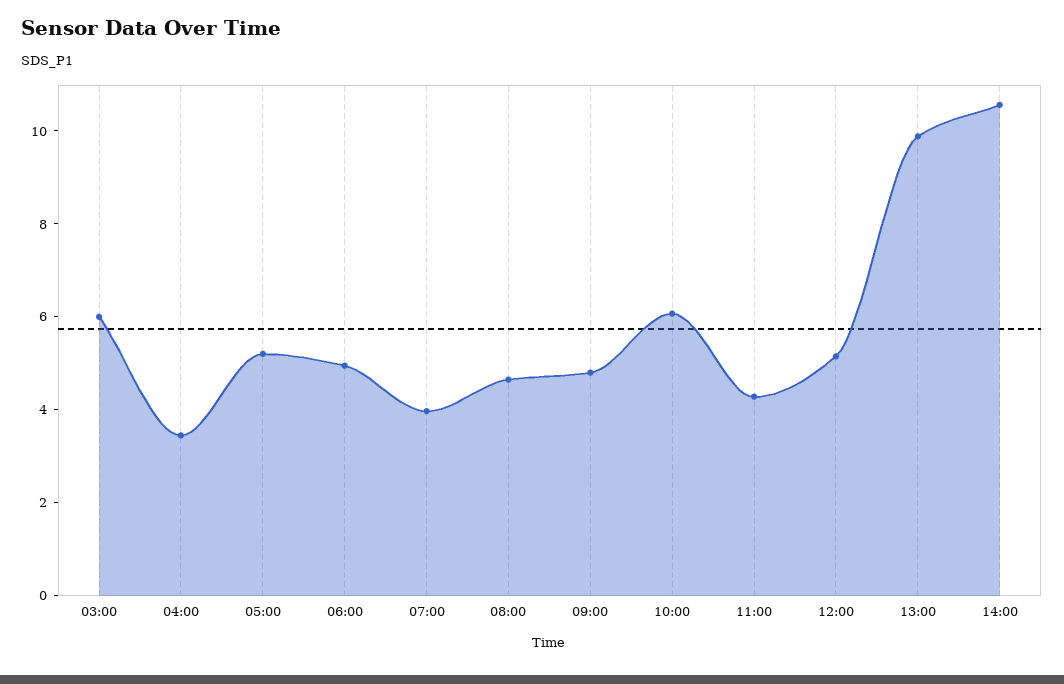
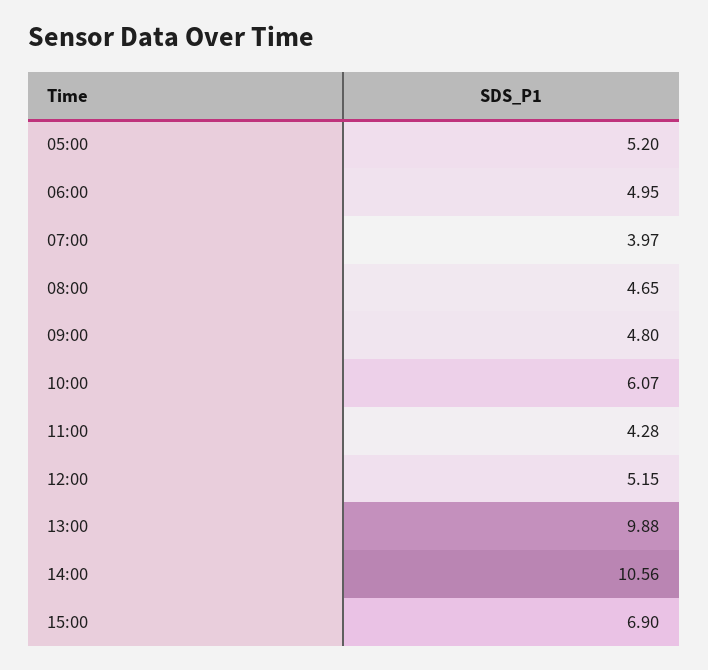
03:00: 6 -> none
04:00: 3.5 -> none
15:00: none -> 6.9

